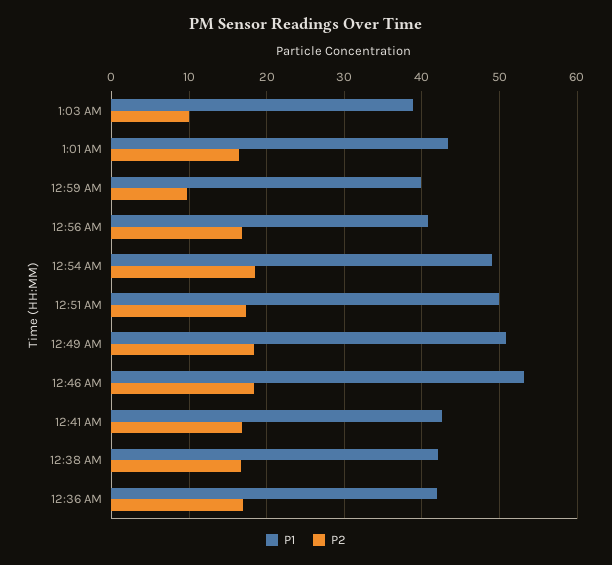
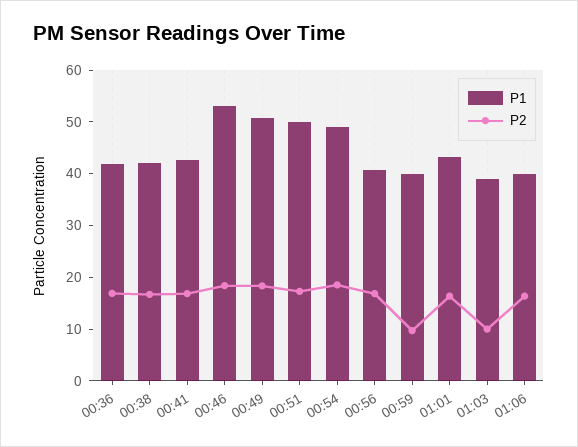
P1, 01:06: none -> 40
P2, 01:06: none -> 16

